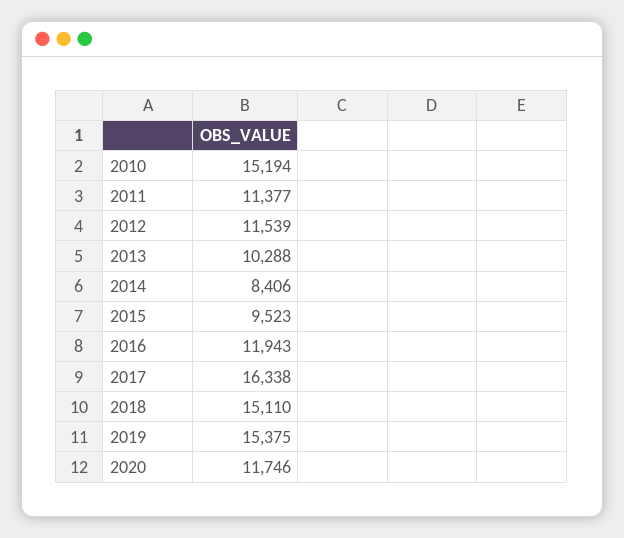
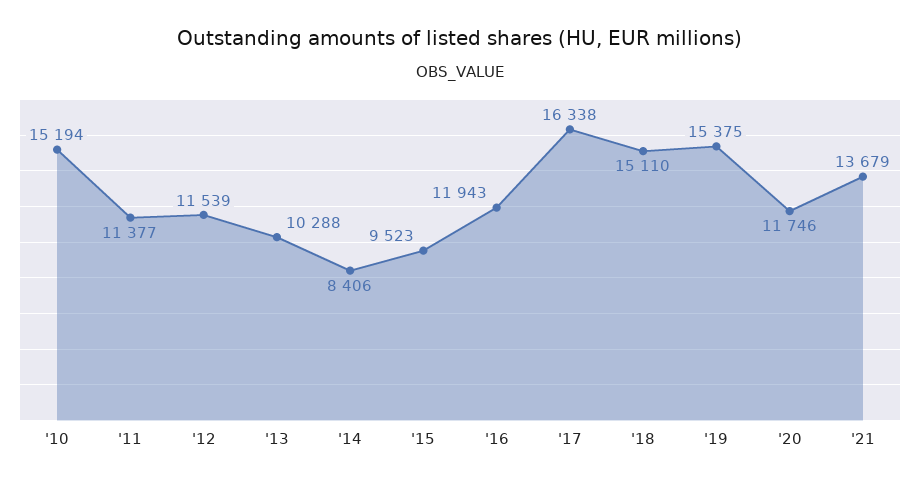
'21: none -> 13679

